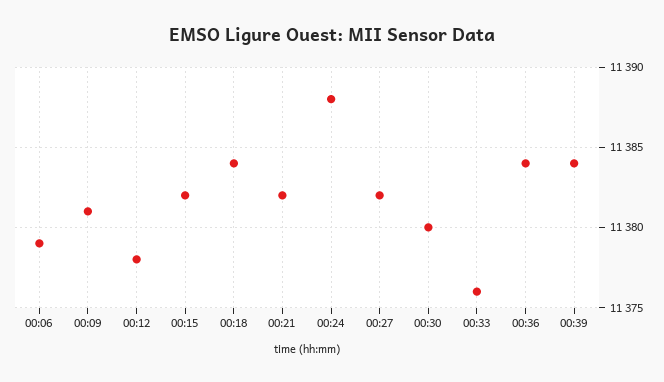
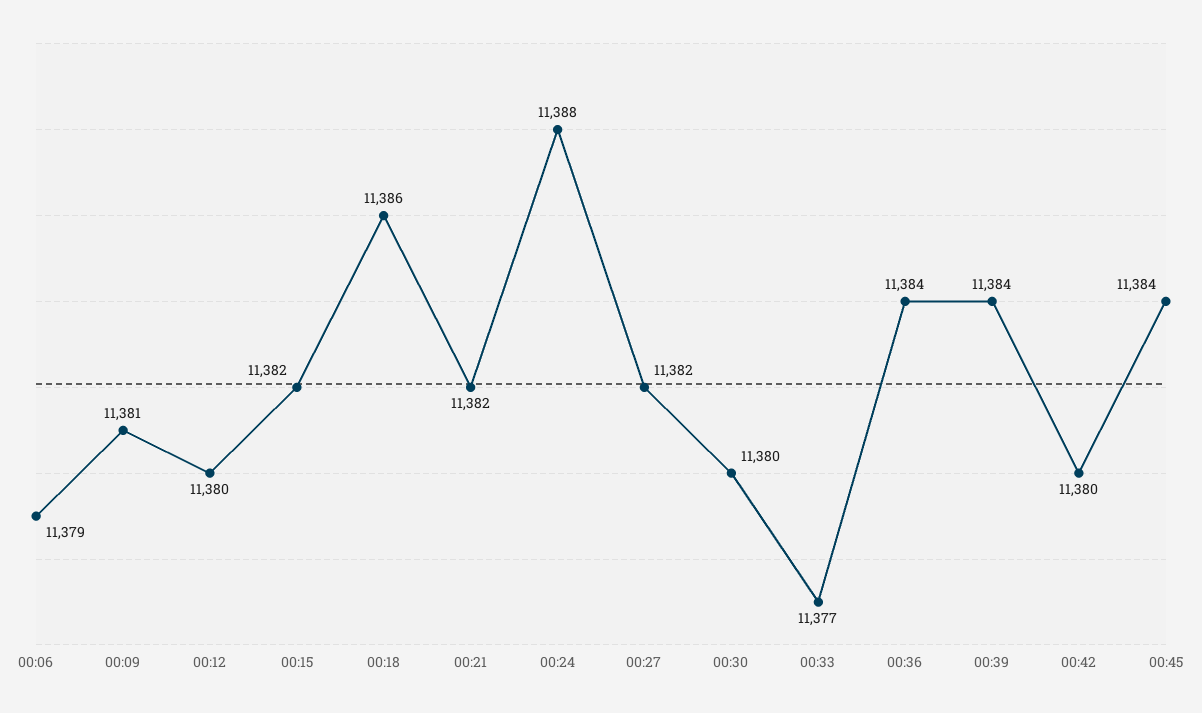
00:12: 11378 -> 11380
00:18: 11384 -> 11386
00:33: 11376 -> 11377
00:42: none -> 11380
00:45: none -> 11384

